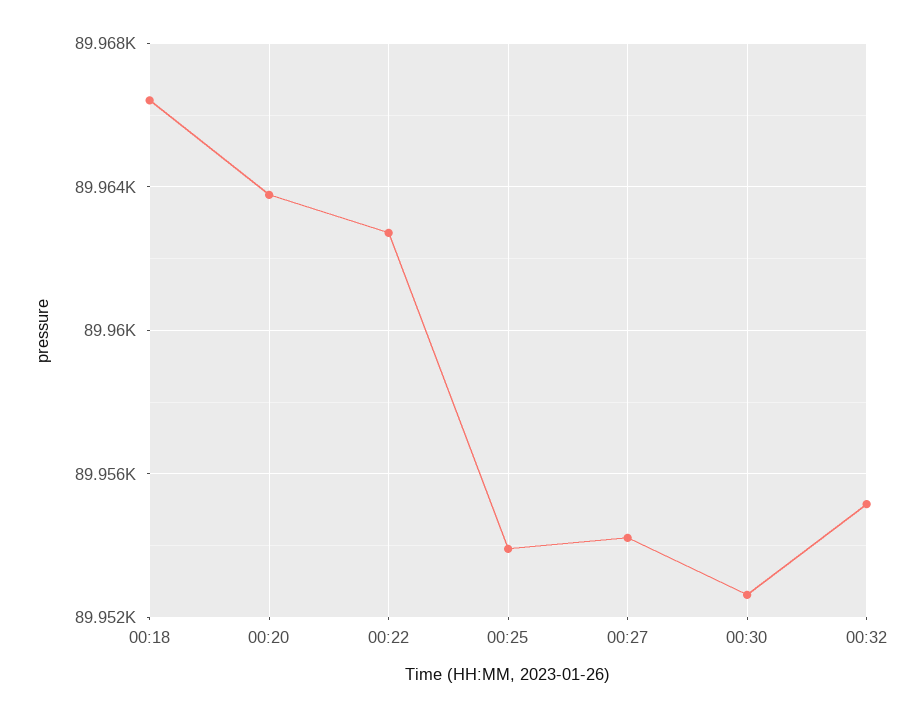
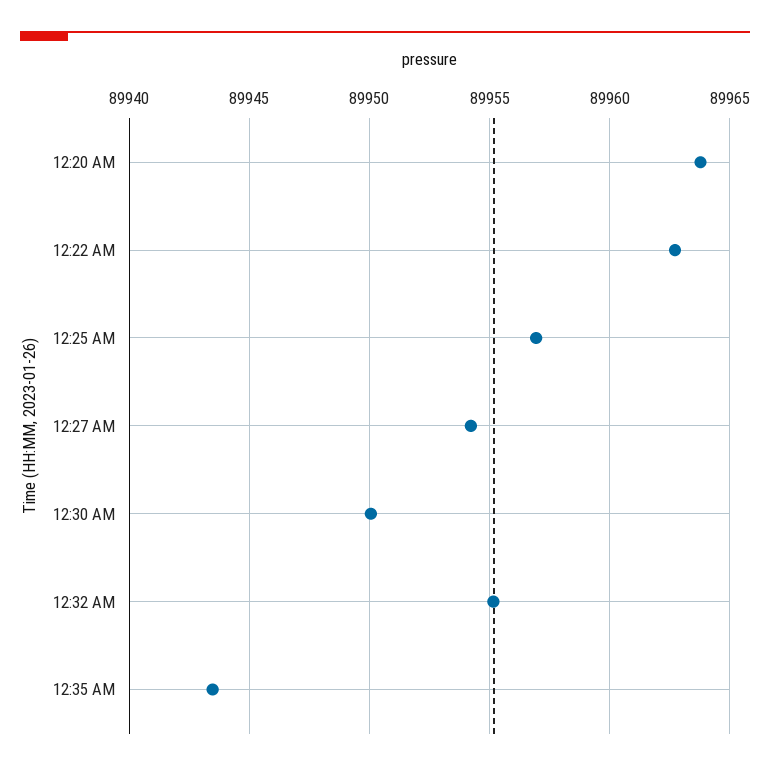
00:18: 89966.5 -> none
00:25: 89954 -> 89957
00:30: 89952.5 -> 89950
12:35 AM: none -> 89943.5

